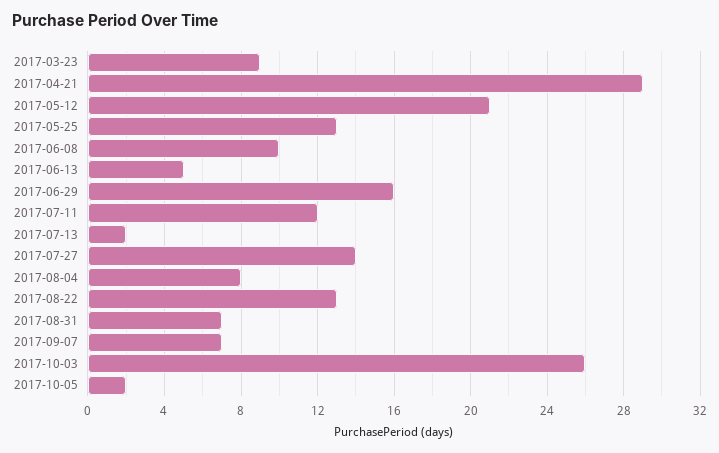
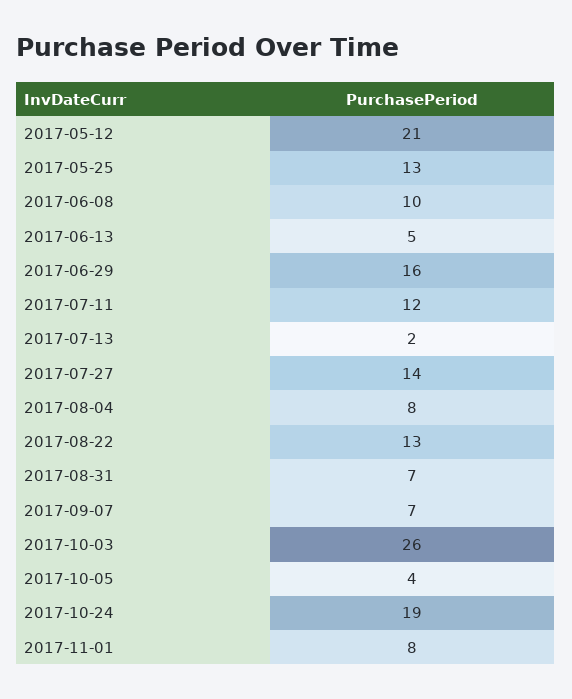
2017-03-23: 9 -> none
2017-04-21: 29 -> none
2017-10-05: 2 -> 4
2017-10-24: none -> 19
2017-11-01: none -> 8

